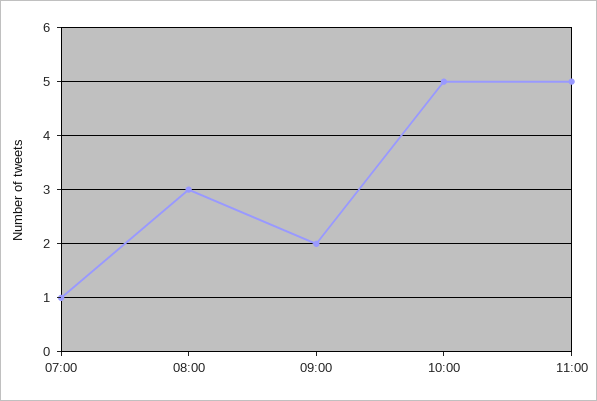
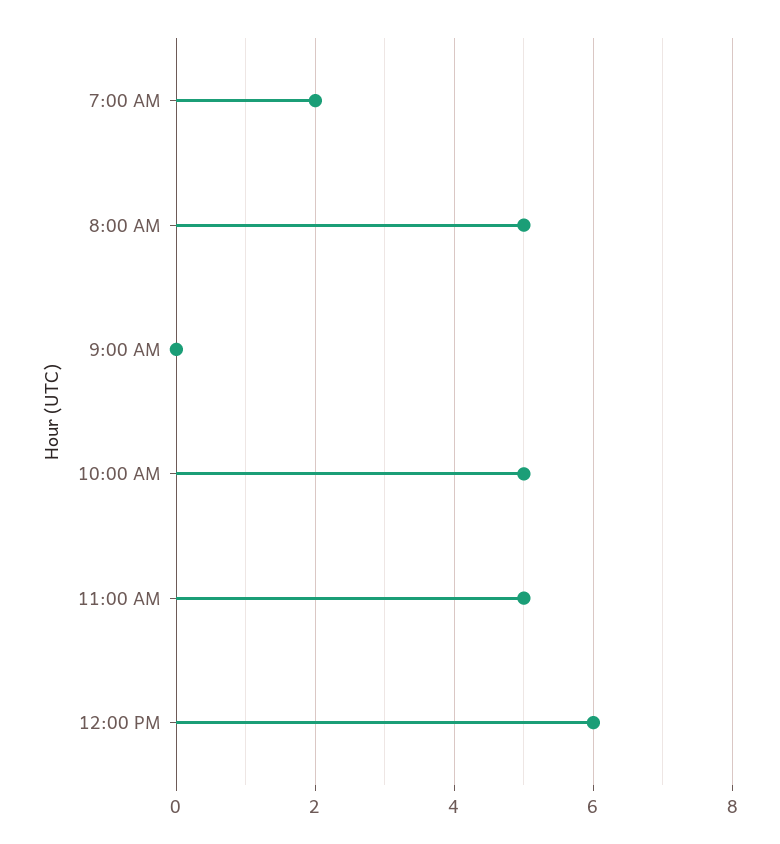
07:00: 1 -> 2
08:00: 3 -> 5
09:00: 2 -> 0
12:00 PM: none -> 6

